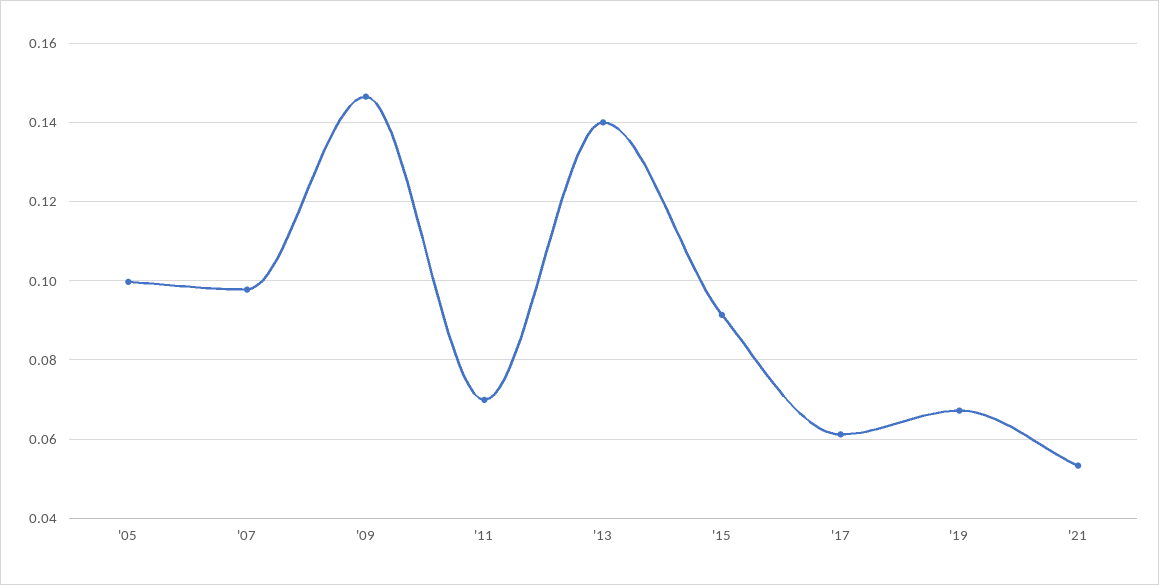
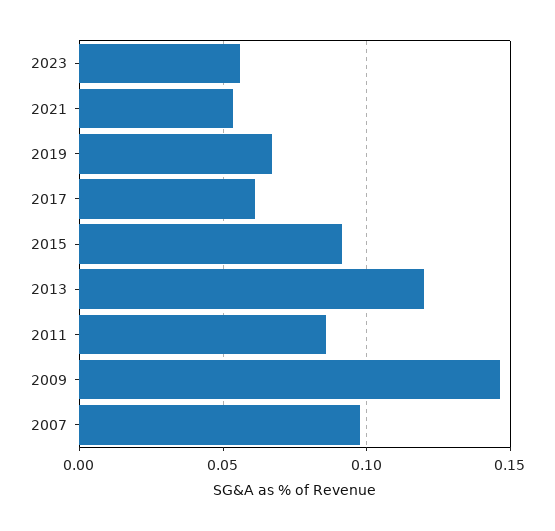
'05: 0.1 -> none
'11: 0.07 -> 0.085
'13: 0.14 -> 0.12
2023: none -> 0.055

